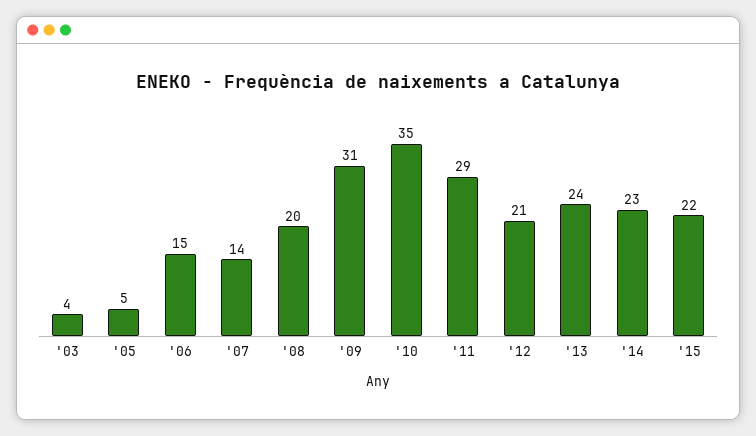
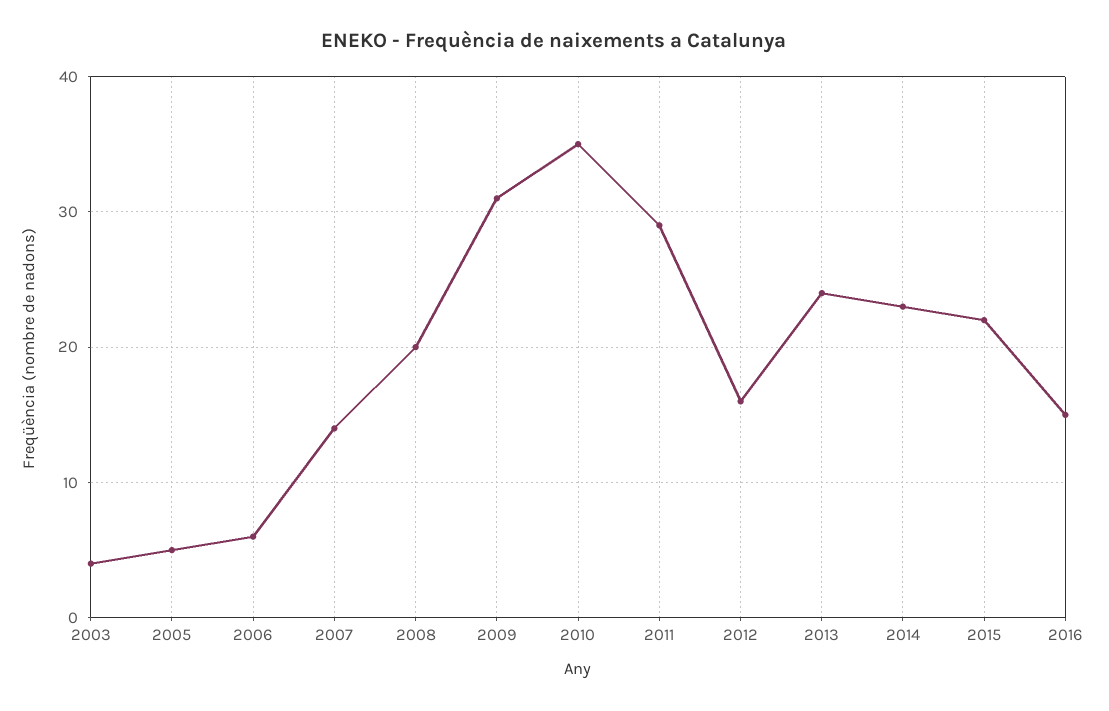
'06: 15 -> 6
'12: 21 -> 16
2016: none -> 15

